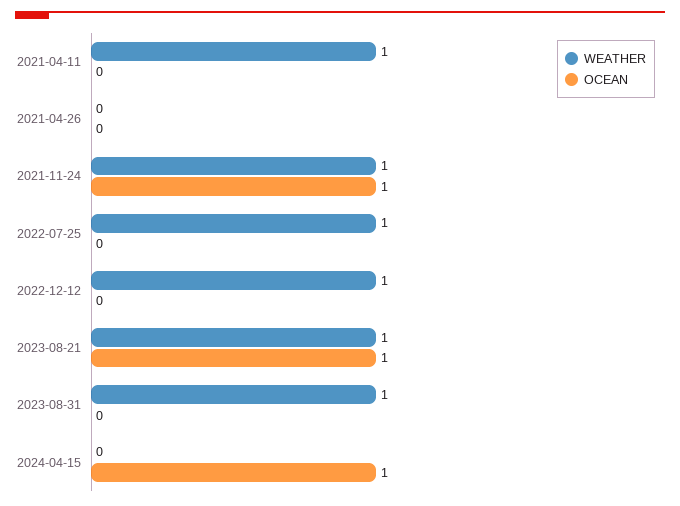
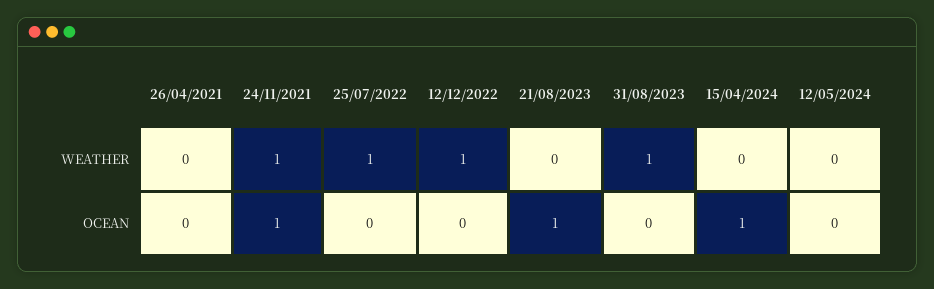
WEATHER, 2021-04-11: 1 -> none
OCEAN, 2021-04-11: 0 -> none
WEATHER, 2023-08-21: 1 -> 0
WEATHER, 12/05/2024: none -> 0
OCEAN, 12/05/2024: none -> 0

